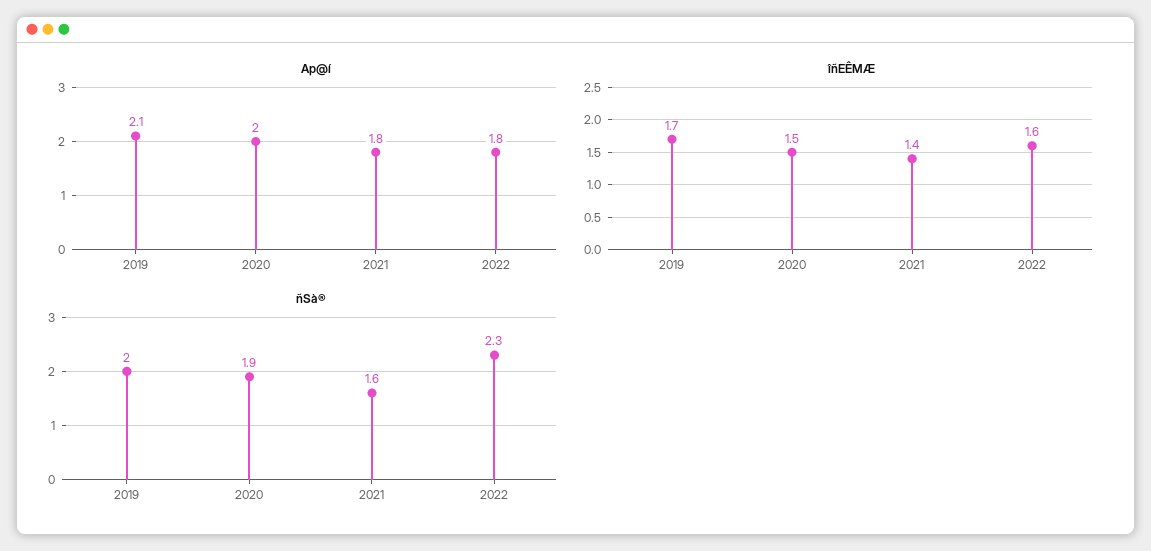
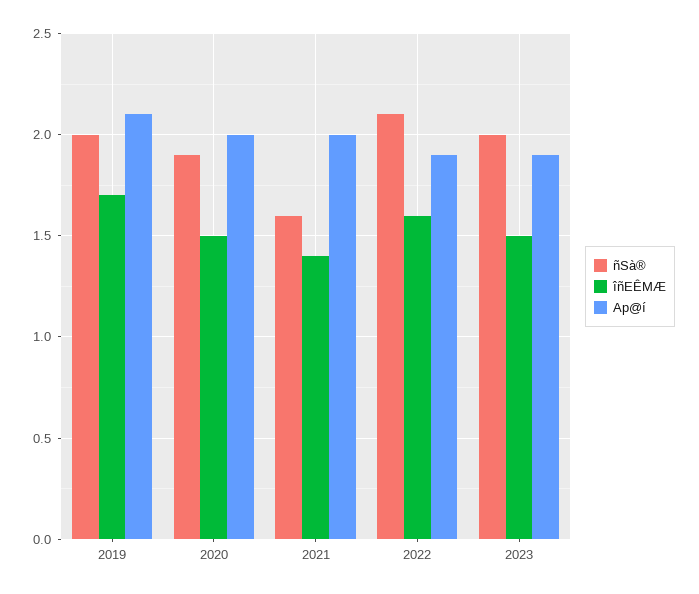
Ap@í, 2021: 1.8 -> 2
Ap@í, 2022: 1.8 -> 1.9
ñSà®, 2022: 2.3 -> 2.1
ñSà®, 2023: none -> 2
îñEÊMÆ, 2023: none -> 1.5
Ap@í, 2023: none -> 1.9

